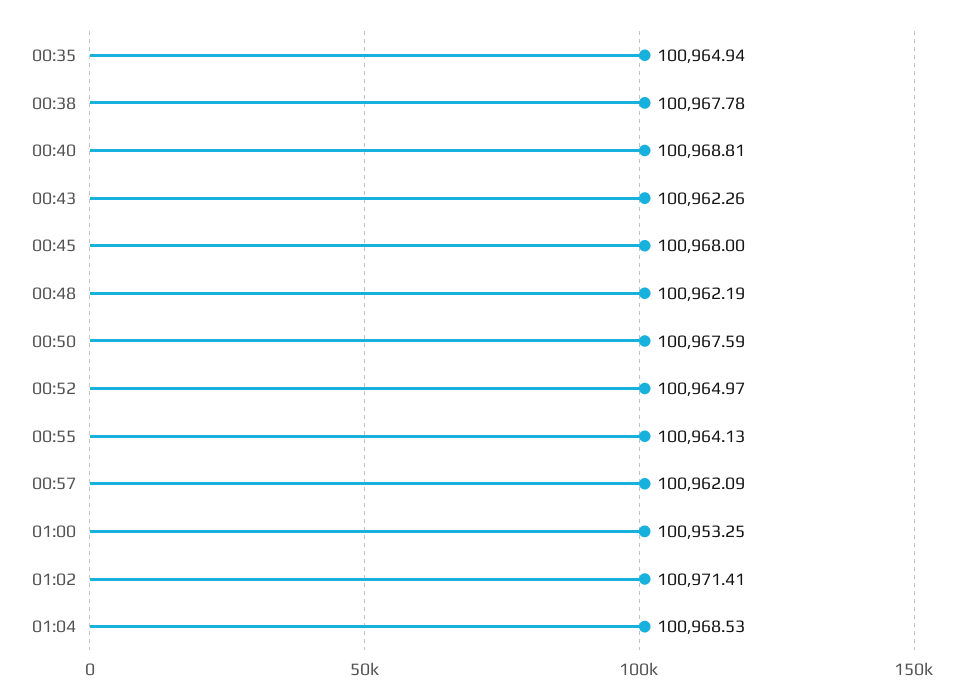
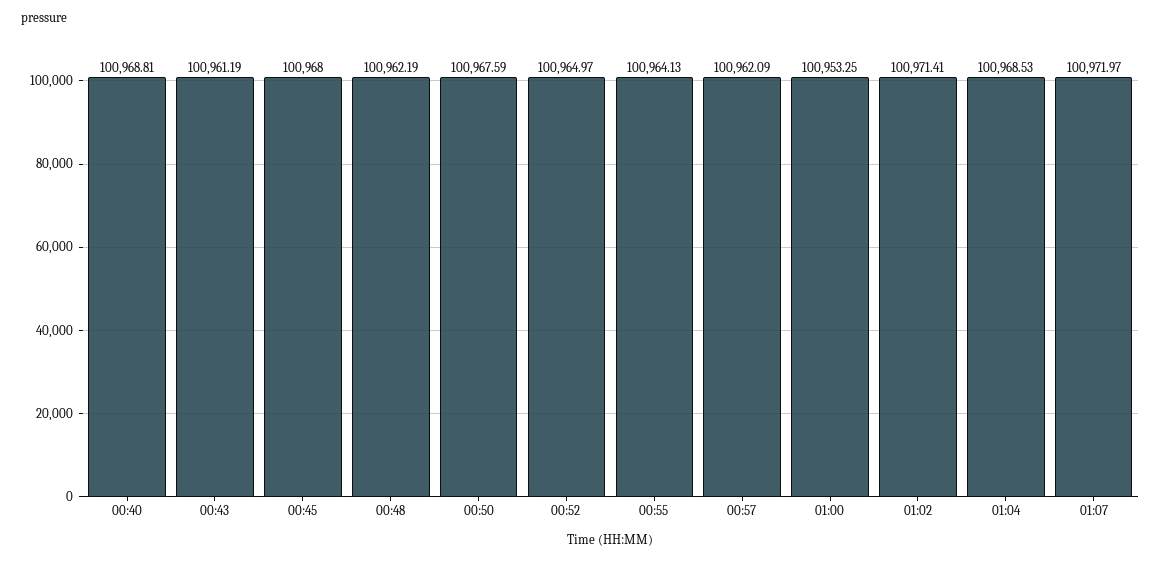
00:35: 100964.94 -> none
00:38: 100967.78 -> none
00:43: 100962.26 -> 100961.19
01:07: none -> 100971.97

